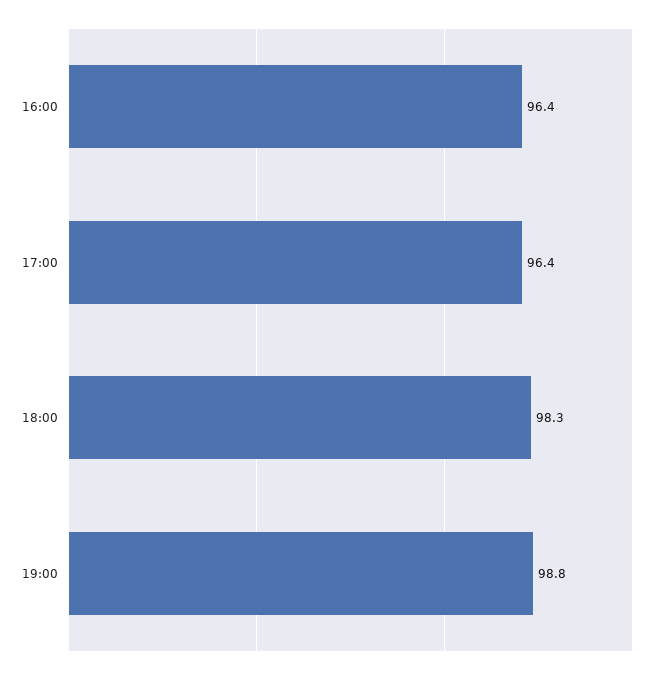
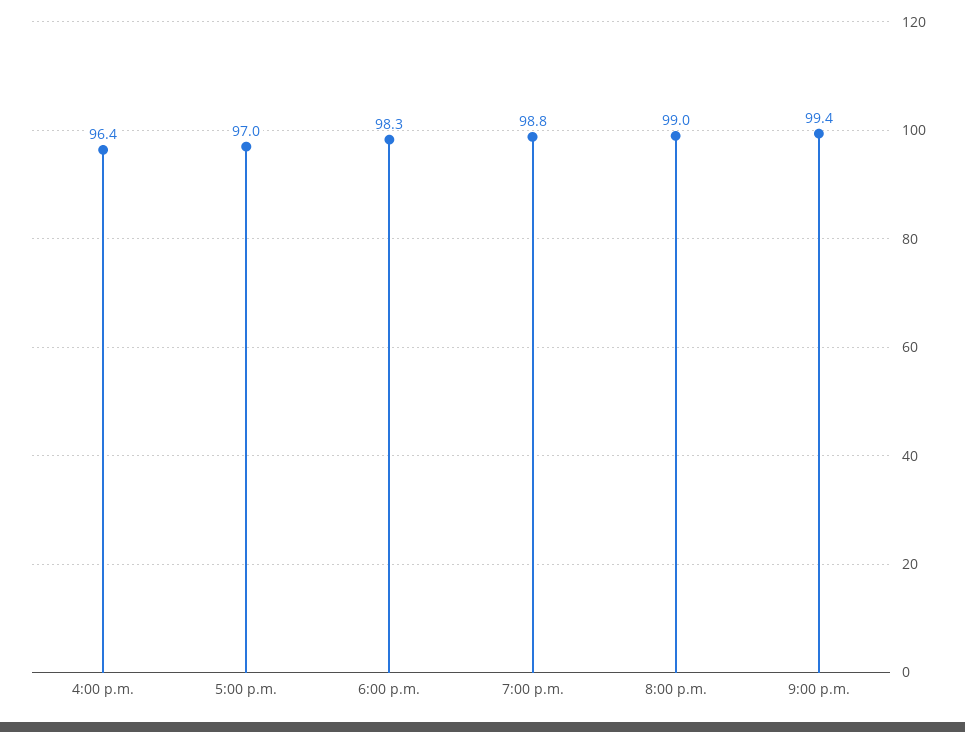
17:00: 96.4 -> 97
8:00 p.m.: none -> 99
9:00 p.m.: none -> 99.4

